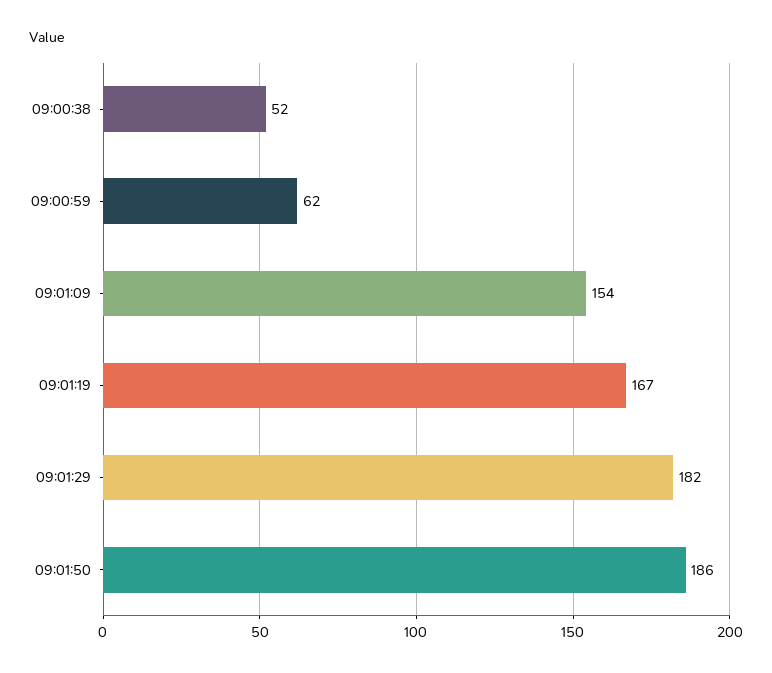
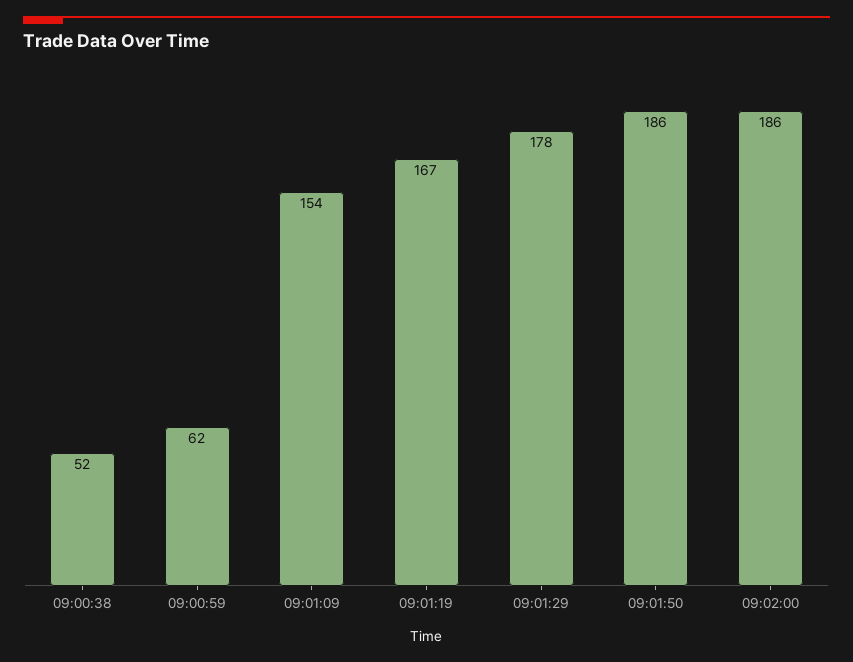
09:01:29: 182 -> 178
09:02:00: none -> 186

